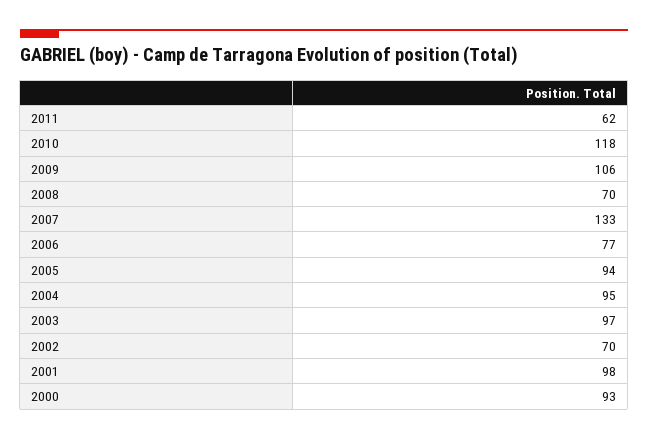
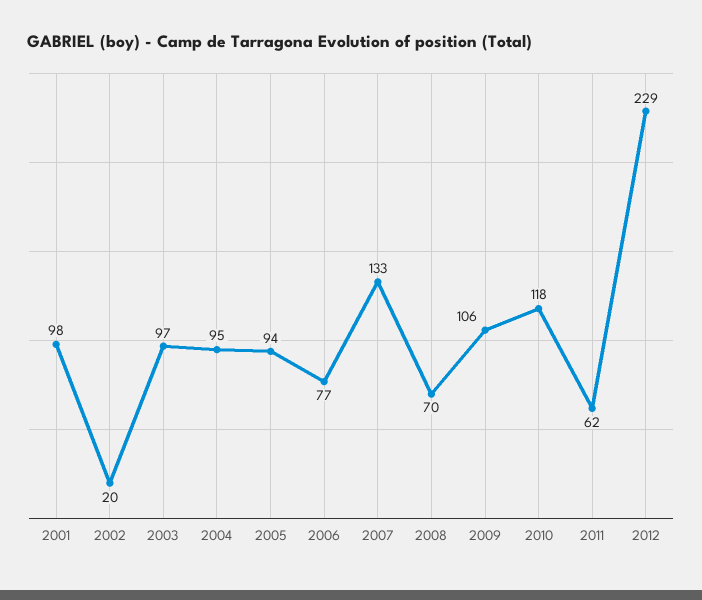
2002: 70 -> 20
2000: 93 -> none
2012: none -> 229

